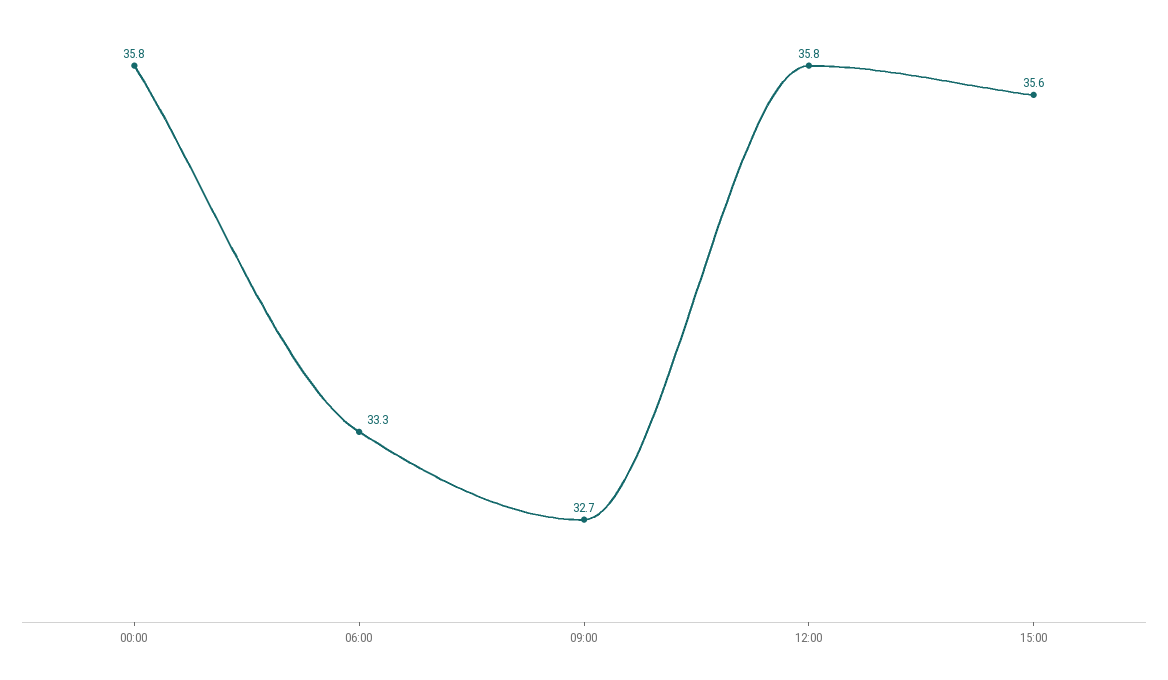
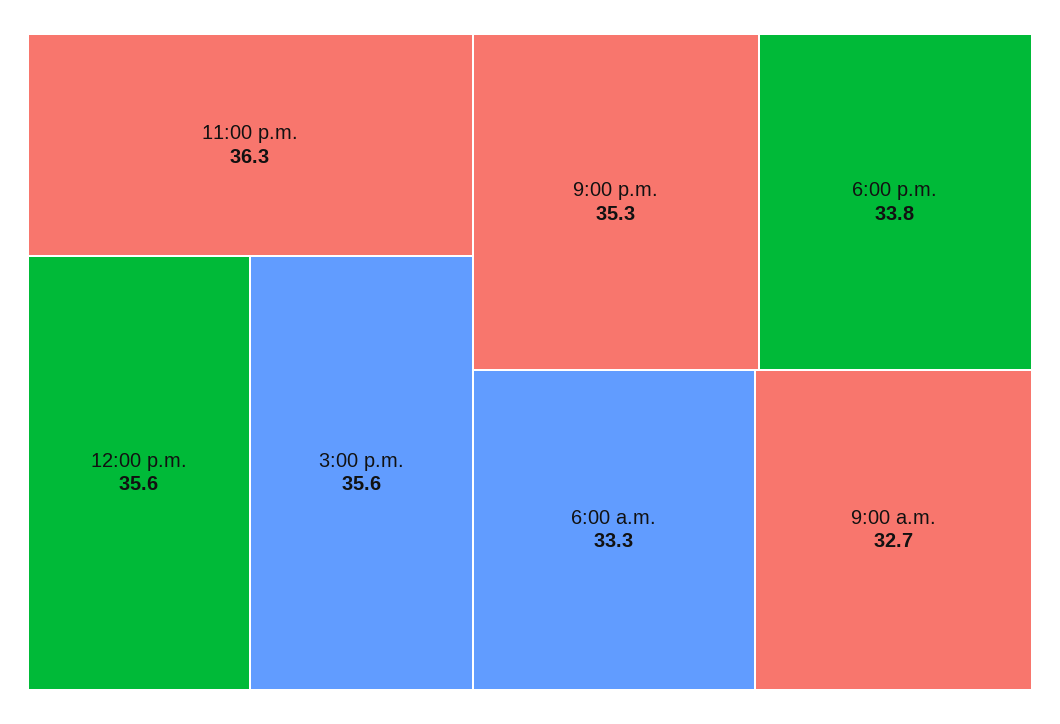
00:00: 35.8 -> none
12:00: 35.8 -> 35.6
11:00 p.m.: none -> 36.3
9:00 p.m.: none -> 35.3
6:00 p.m.: none -> 33.8

